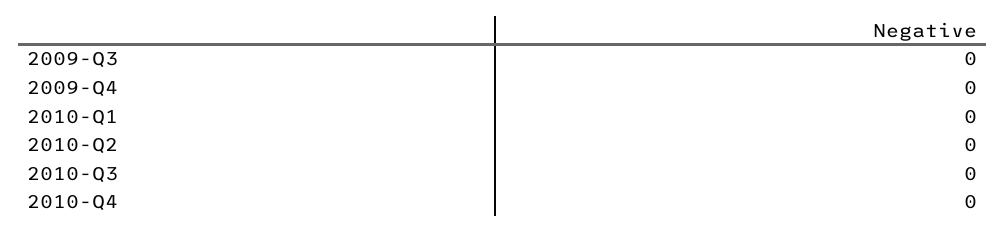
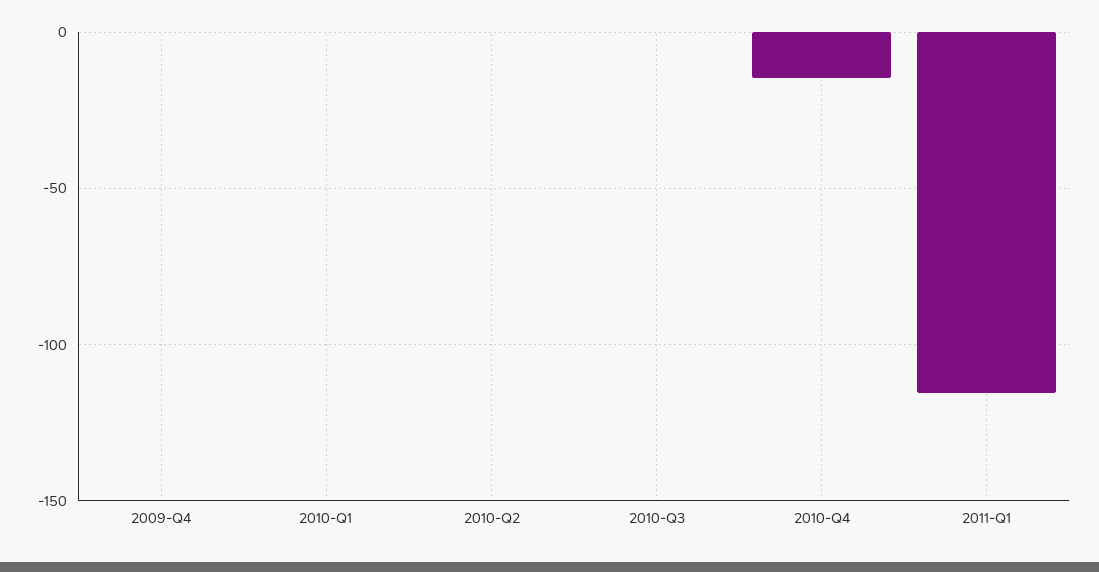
2009-Q3: 0 -> none
2010-Q4: 0 -> -15
2011-Q1: none -> -115

